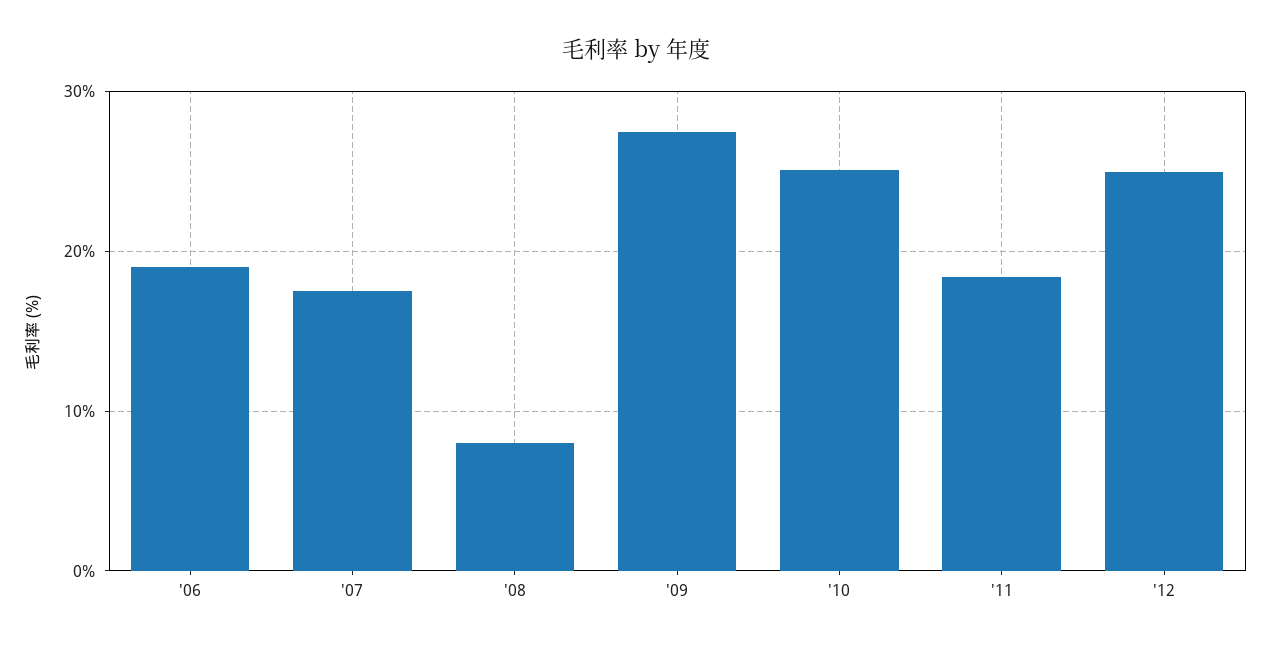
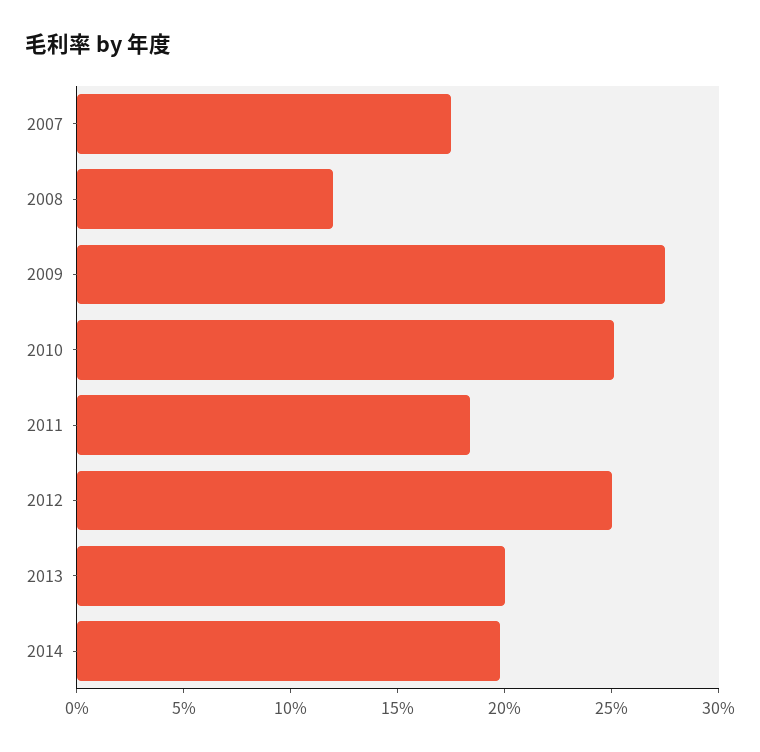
'06: 19 -> none
'08: 8 -> 12
2013: none -> 20
2014: none -> 20

